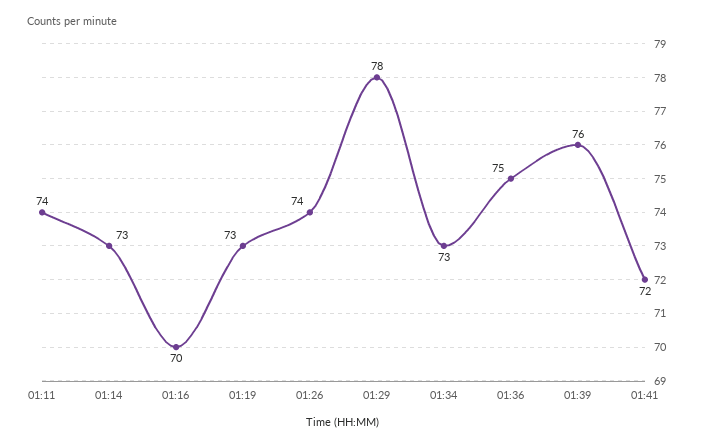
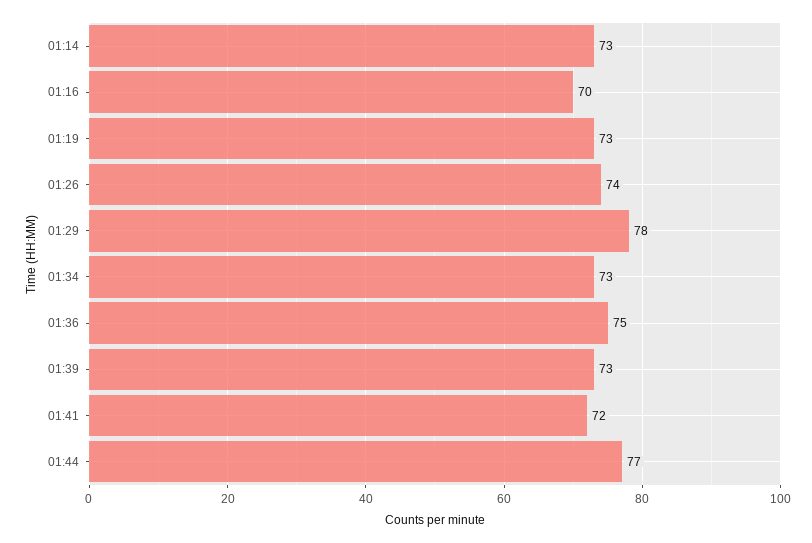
01:11: 74 -> none
01:39: 76 -> 73
01:44: none -> 77

